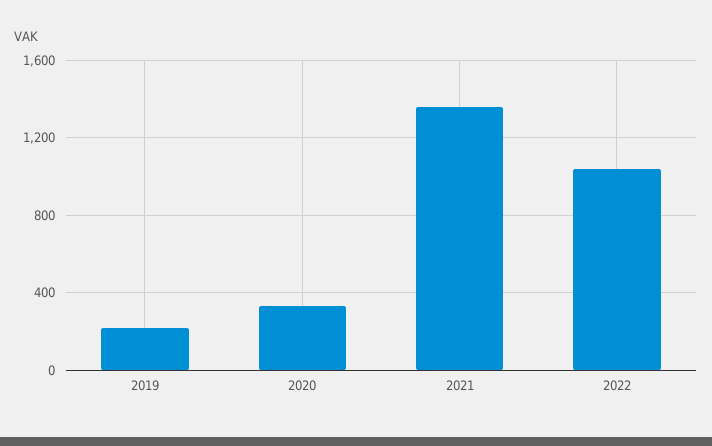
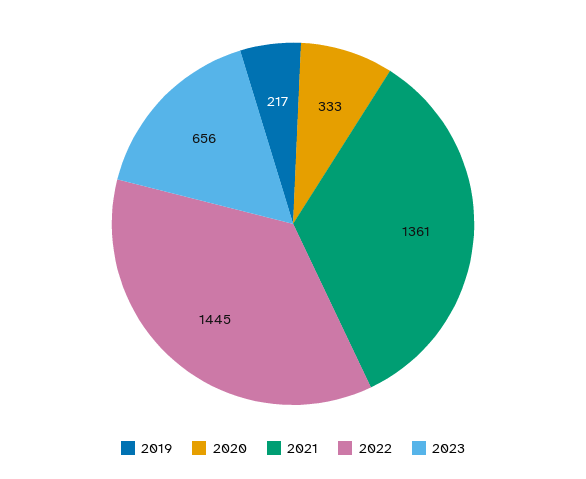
2022: 1050 -> 1445
2023: none -> 656

